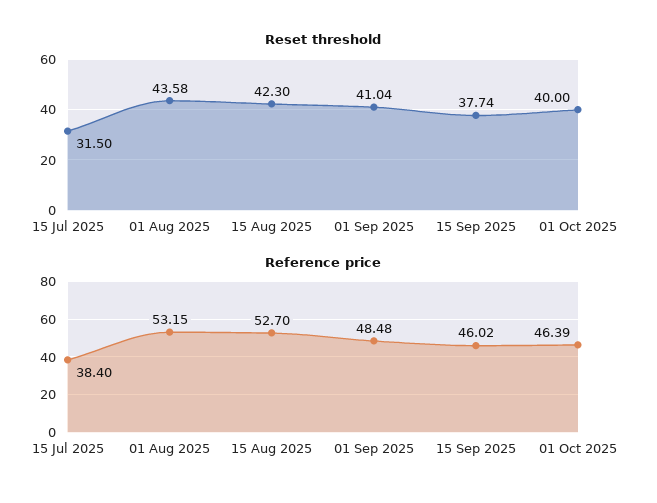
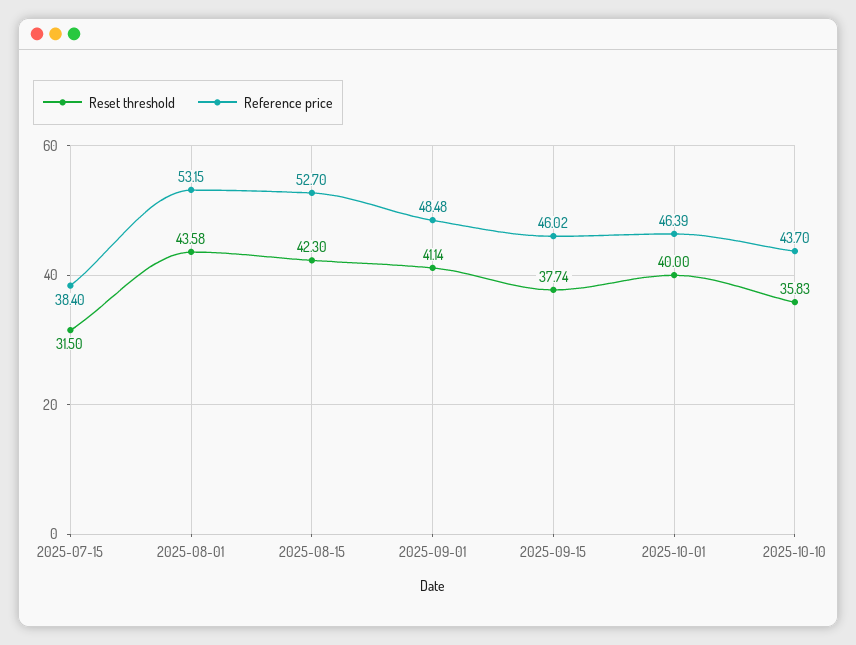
Reset threshold, 01 Sep 2025: 41.04 -> 41.14
Reset threshold, 2025-10-10: none -> 35.83
Reference price, 2025-10-10: none -> 43.7

